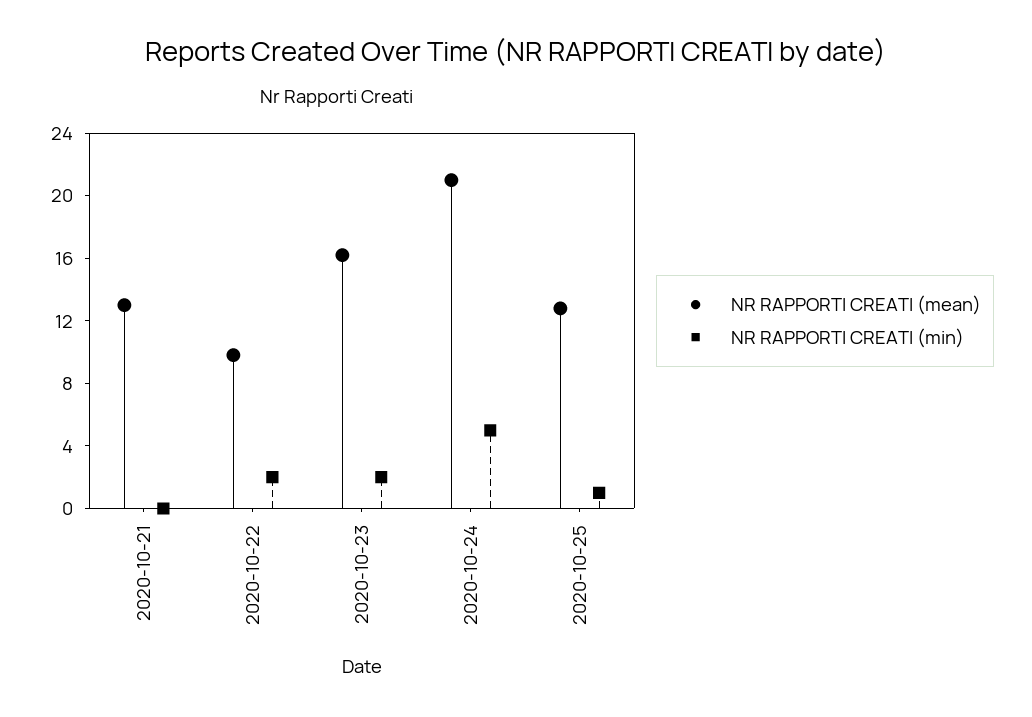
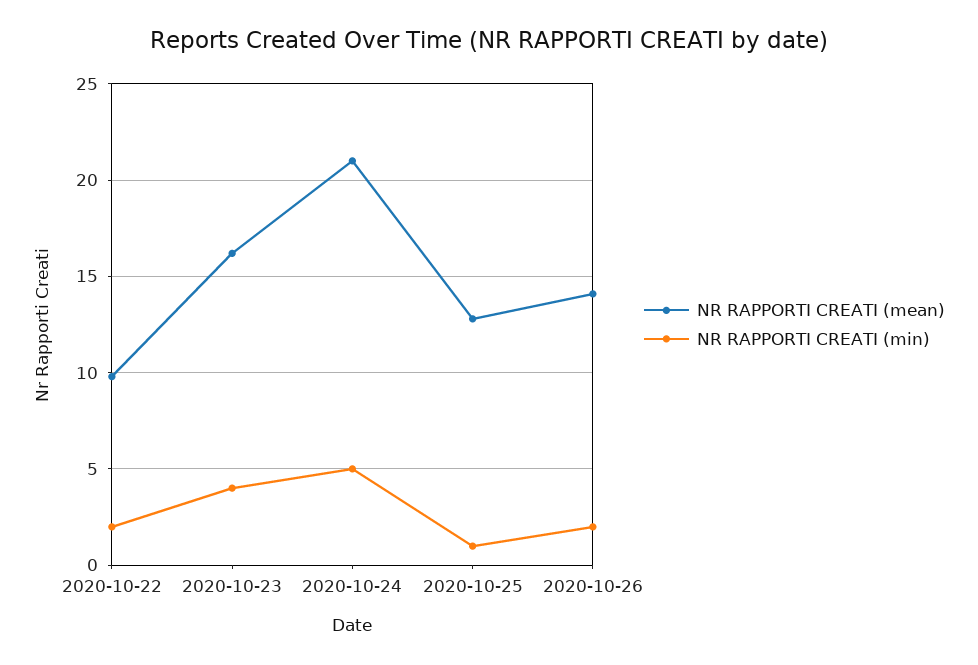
NR RAPPORTI CREATI (mean), 2020-10-21: 13 -> none
NR RAPPORTI CREATI (min), 2020-10-21: 0 -> none
NR RAPPORTI CREATI (min), 2020-10-23: 2 -> 4
NR RAPPORTI CREATI (mean), 2020-10-26: none -> 14
NR RAPPORTI CREATI (min), 2020-10-26: none -> 2

